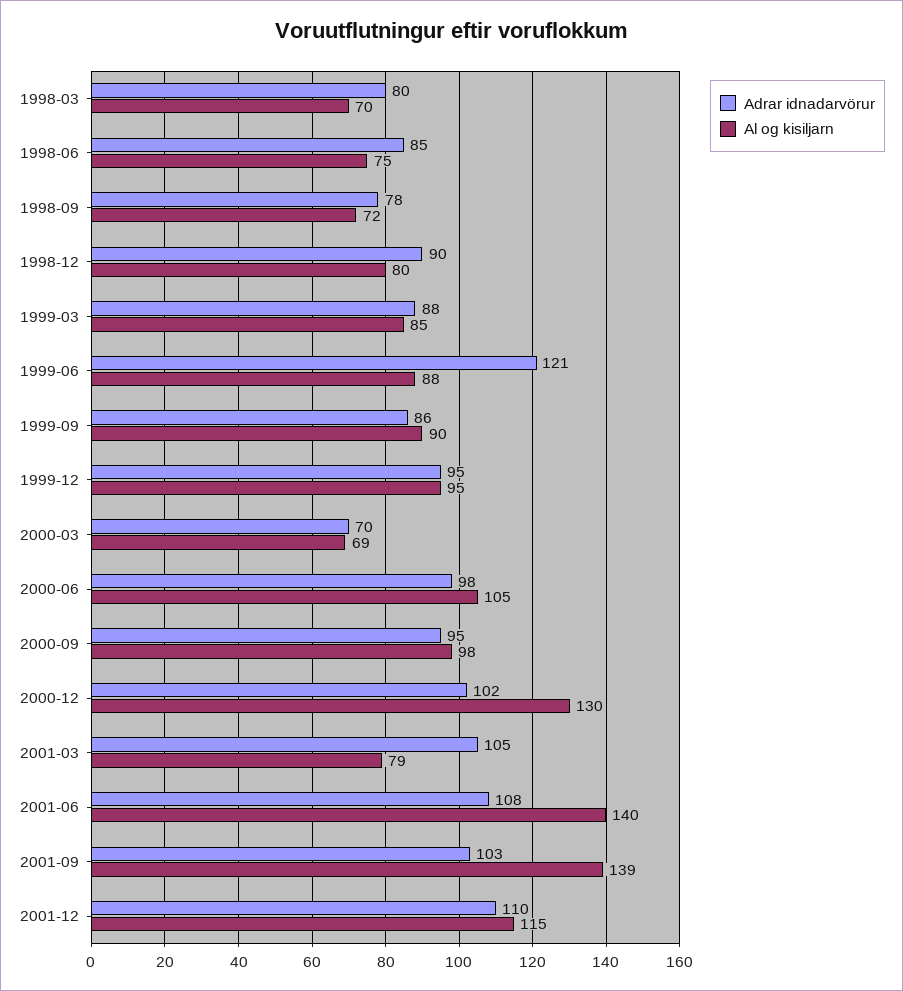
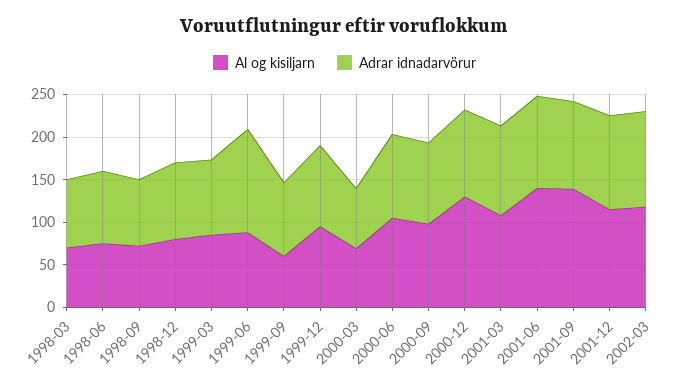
Al og kisiljarn, 1999-09: 90 -> 60
Al og kisiljarn, 2001-03: 79 -> 110
Al og kisiljarn, 2002-03: none -> 120
Adrar idnadarvörur, 2002-03: none -> 110

